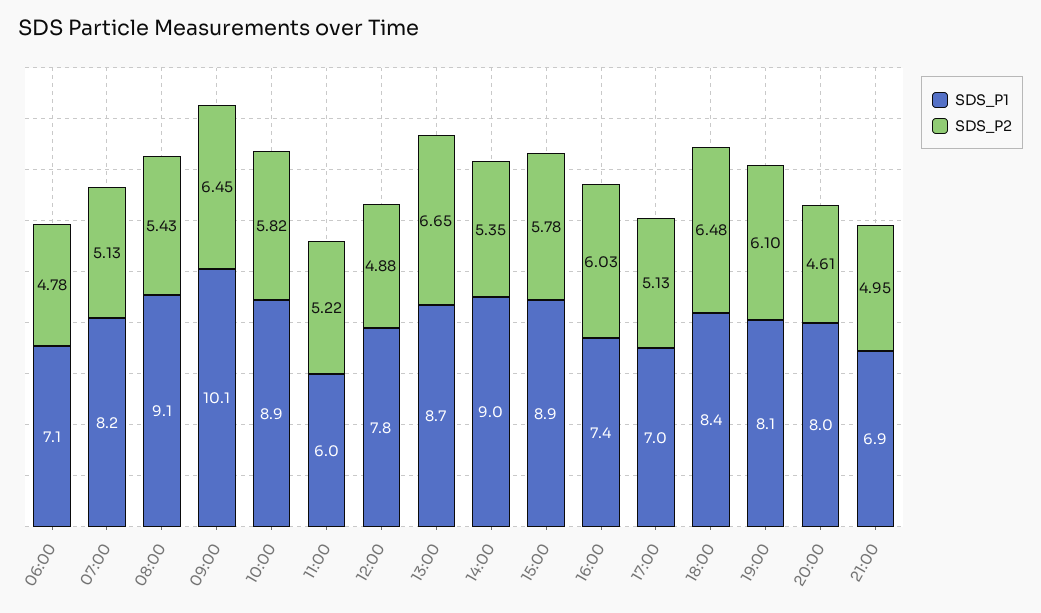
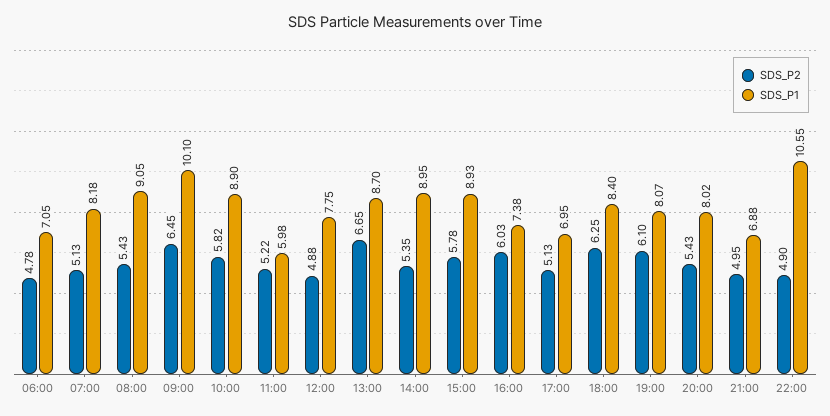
SDS_P2, 18:00: 6.48 -> 6.25
SDS_P2, 20:00: 4.61 -> 5.43
SDS_P2, 22:00: none -> 4.9
SDS_P1, 22:00: none -> 10.55

